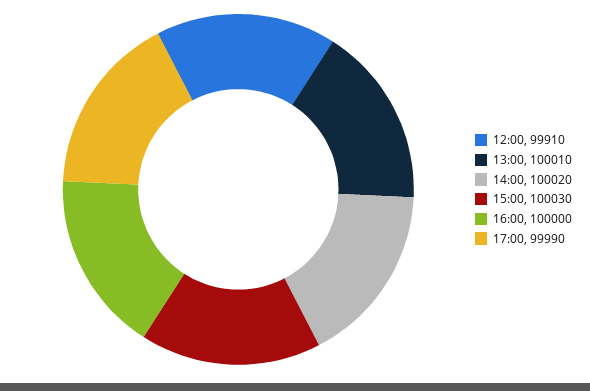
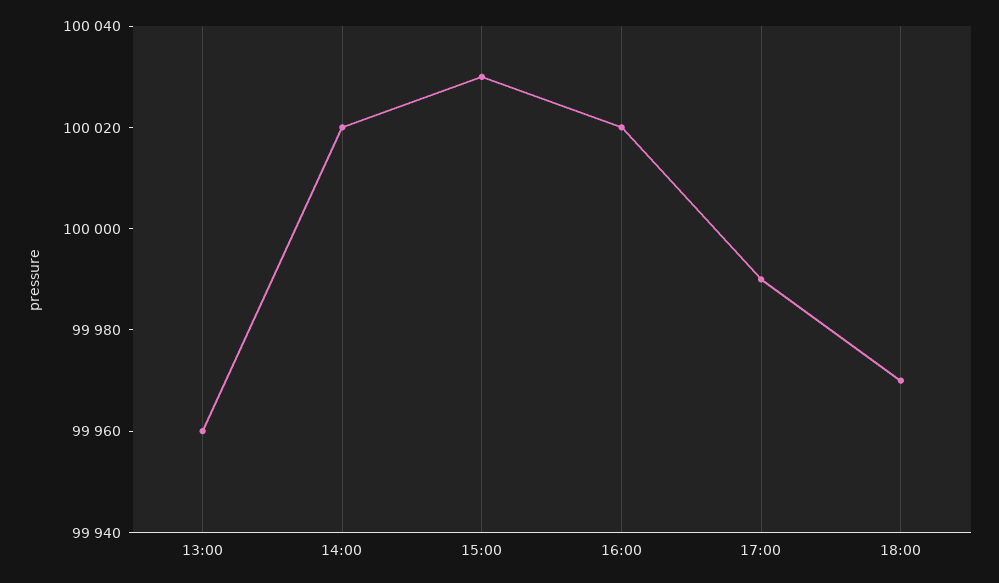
12:00: 99910 -> none
13:00: 100010 -> 99960
16:00: 100000 -> 100020
18:00: none -> 99970

